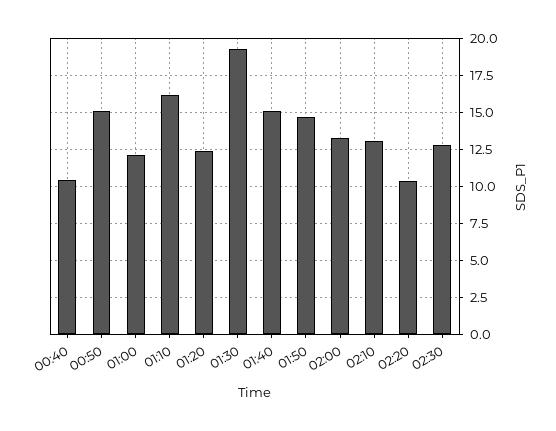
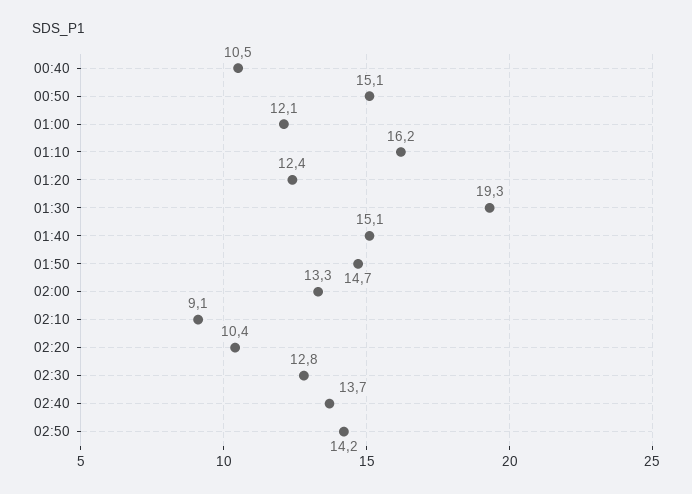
02:10: 13 -> 9.1
02:40: none -> 13.7
02:50: none -> 14.2

